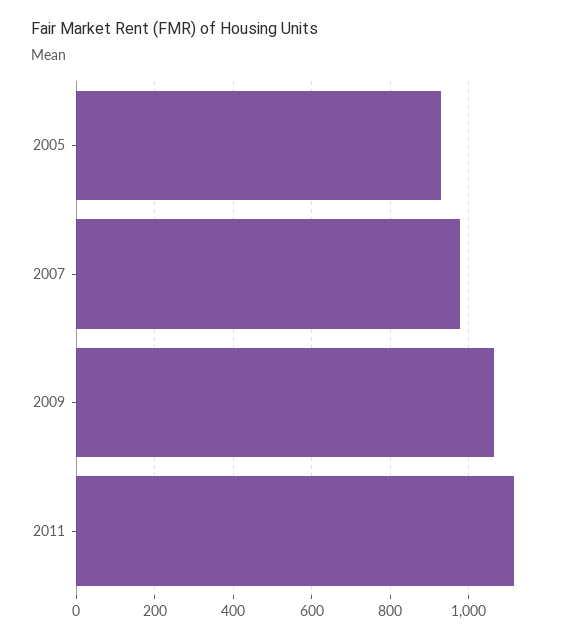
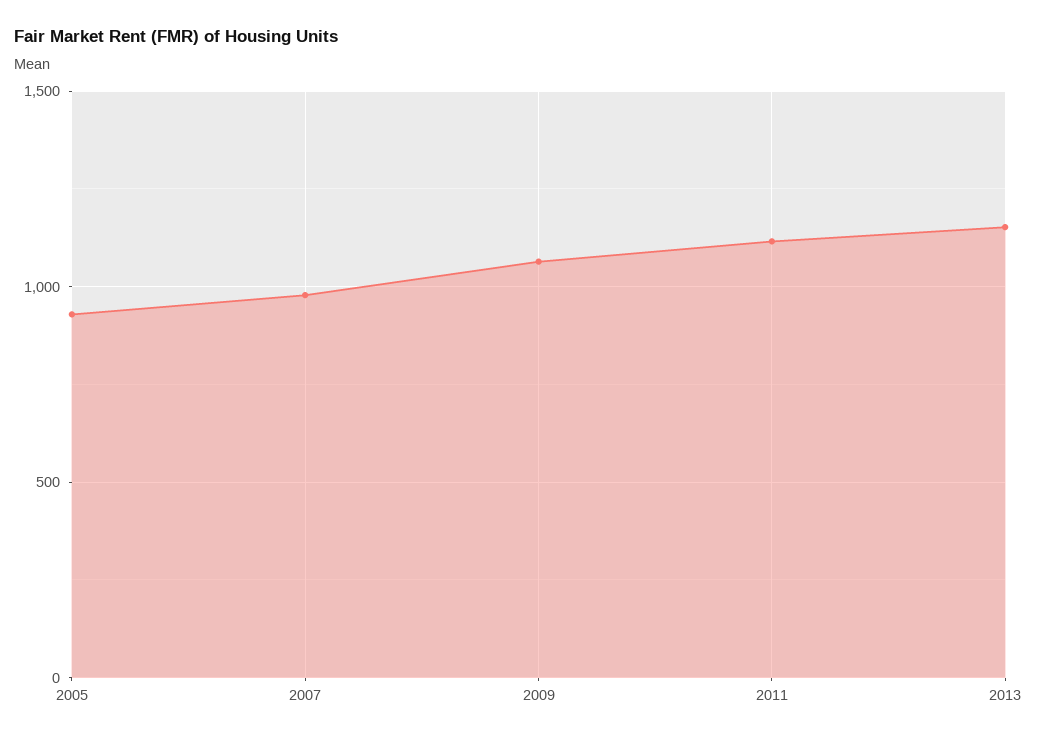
2013: none -> 1150

